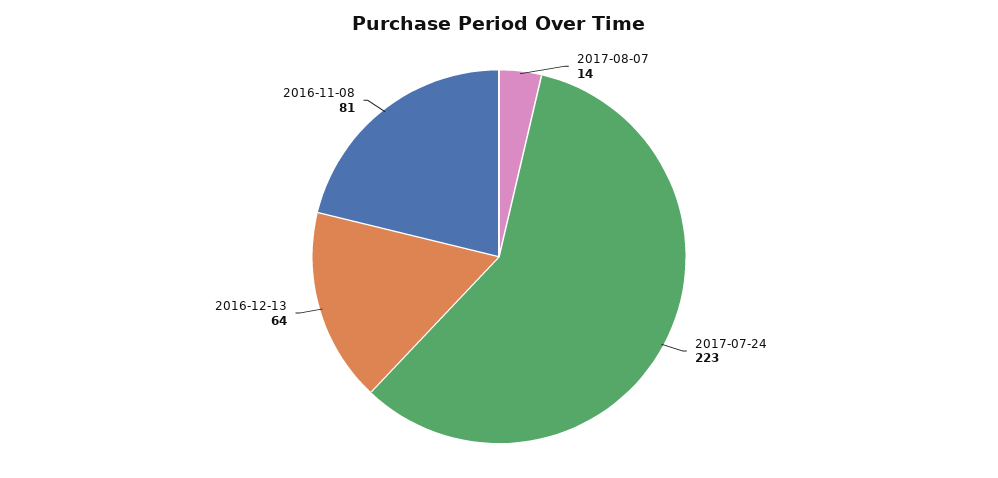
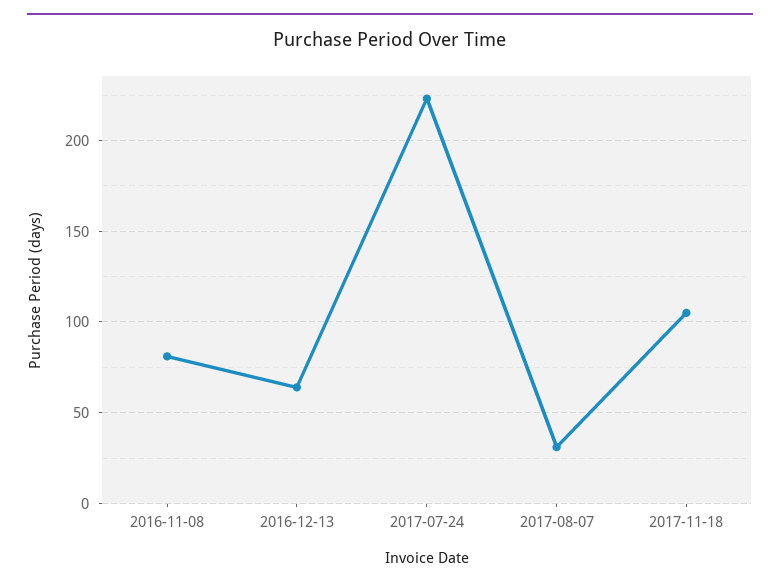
2017-08-07: 14 -> 30
2017-11-18: none -> 105

